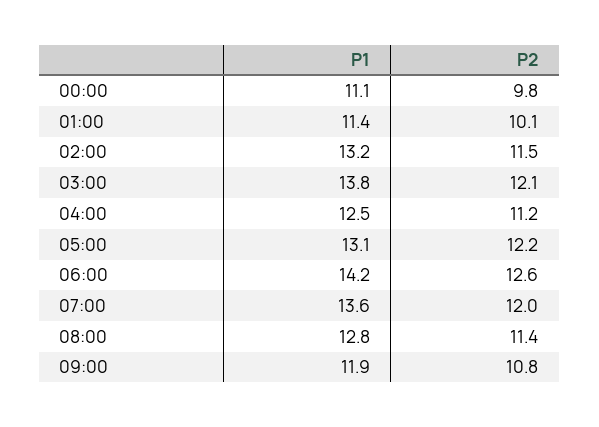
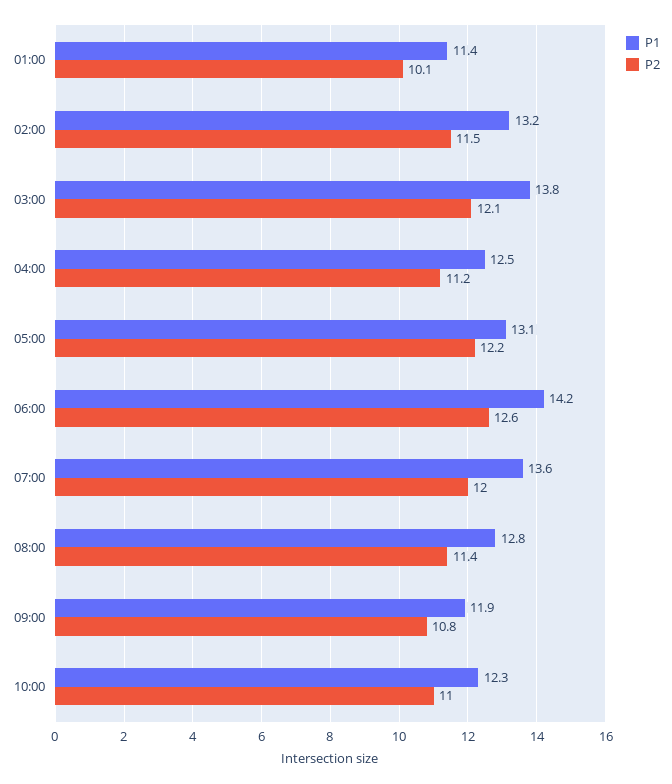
P1, 00:00: 11.1 -> none
P2, 00:00: 9.8 -> none
P1, 10:00: none -> 12.3
P2, 10:00: none -> 11

